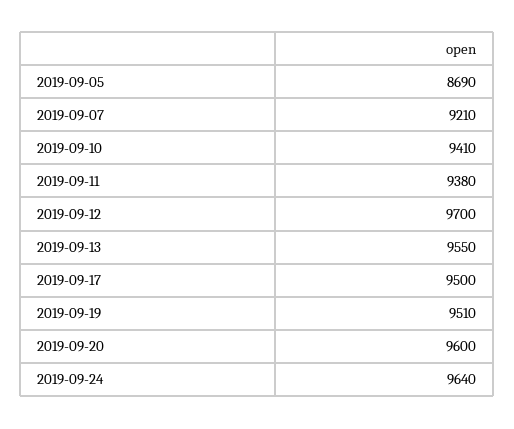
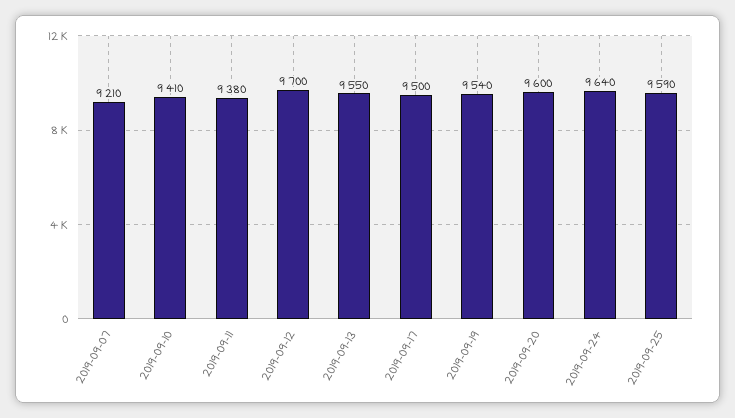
2019-09-05: 8690 -> none
2019-09-19: 9510 -> 9540
2019-09-25: none -> 9590

